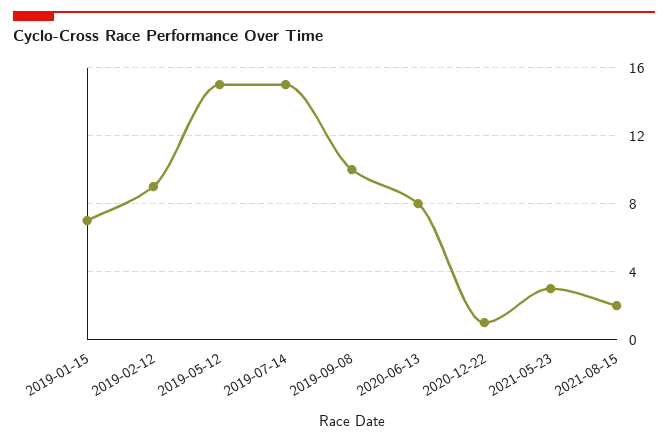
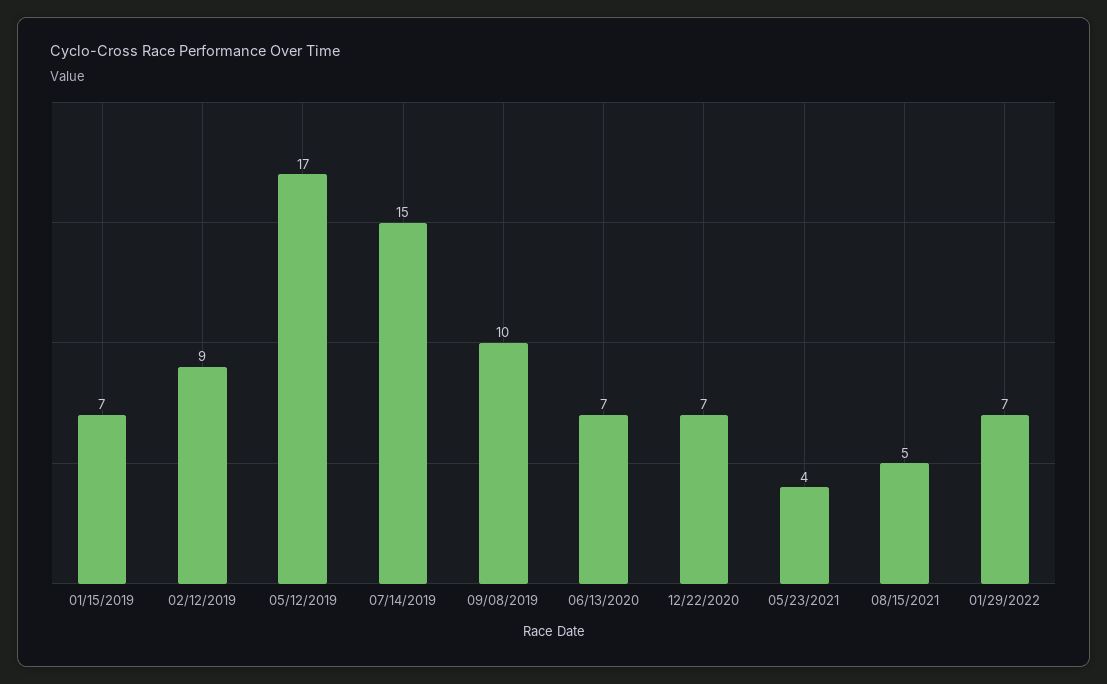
2019-05-12: 15 -> 17
2020-06-13: 8 -> 7
2020-12-22: 1 -> 7
2021-05-23: 3 -> 4
2021-08-15: 2 -> 5
01/29/2022: none -> 7

